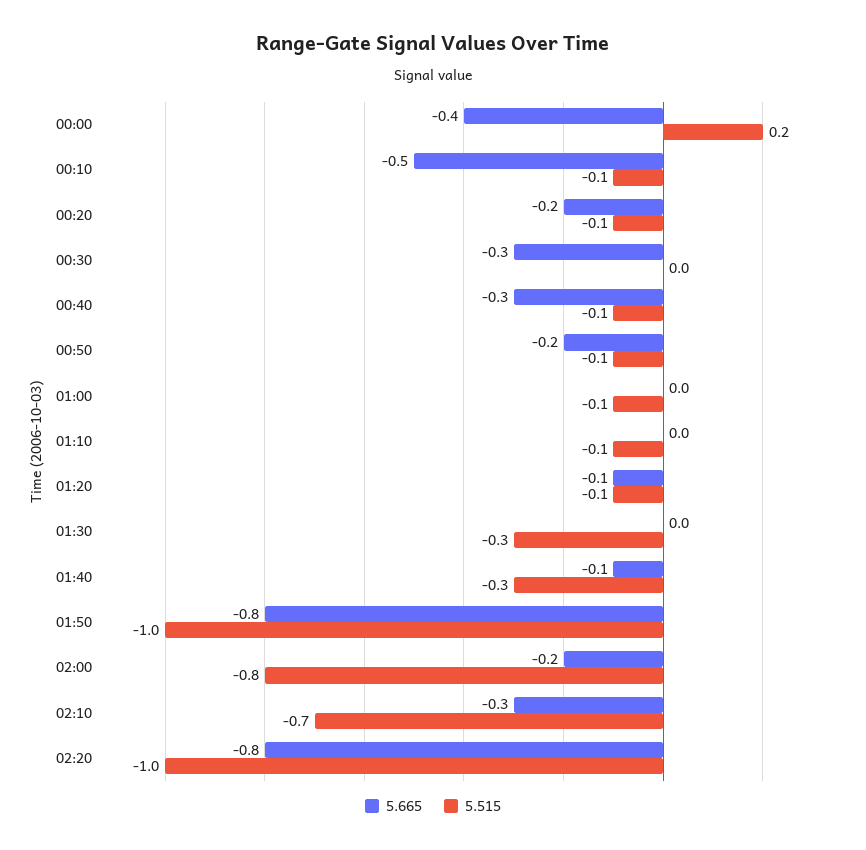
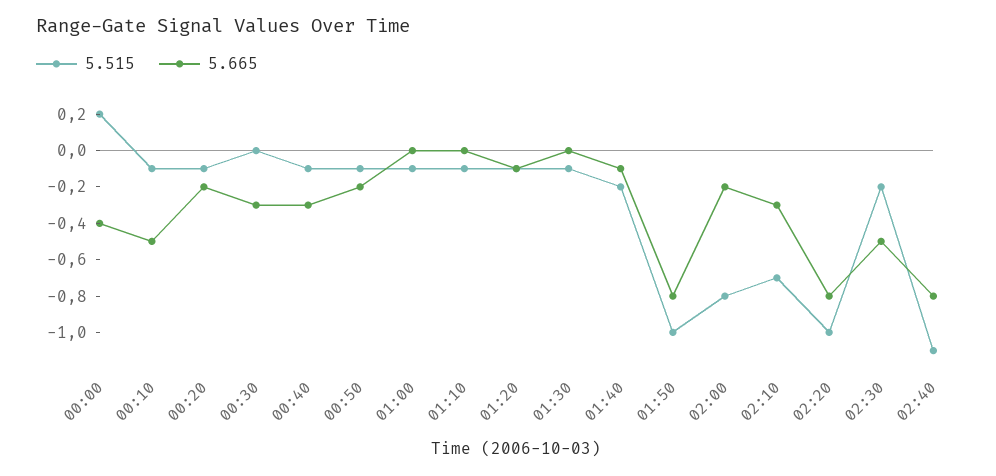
5.515, 01:30: -0.3 -> -0.1
5.515, 01:40: -0.3 -> -0.2
5.515, 02:30: none -> -0.2
5.665, 02:30: none -> -0.5
5.515, 02:40: none -> -1.1
5.665, 02:40: none -> -0.8

